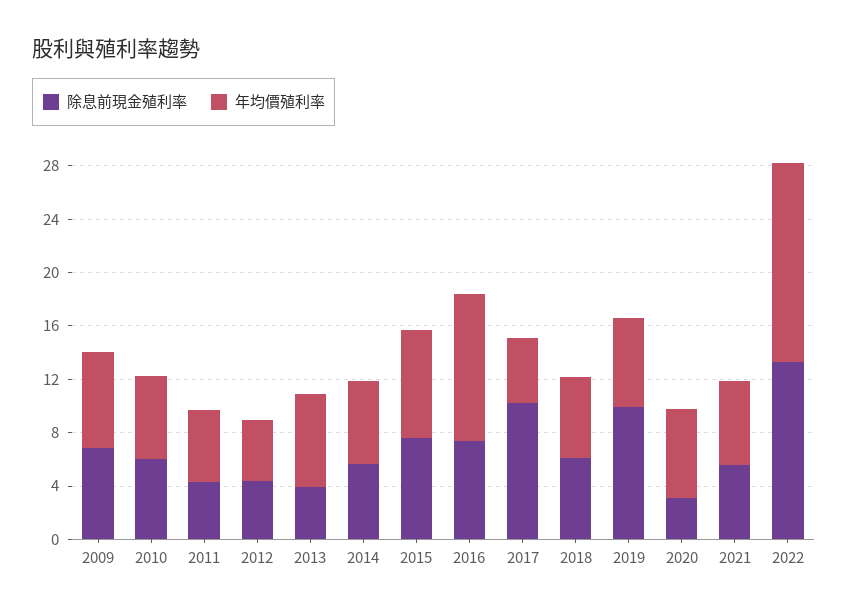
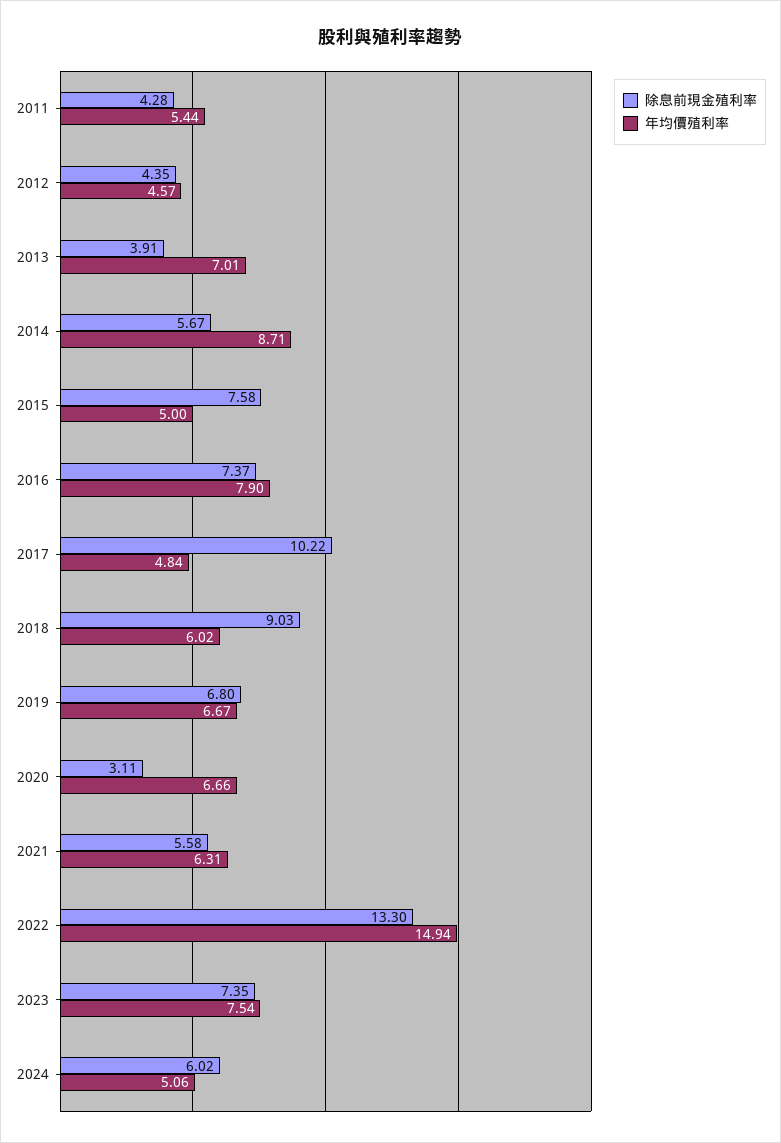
除息前現金殖利率, 2009: 7 -> none
年均價殖利率, 2009: 7 -> none
除息前現金殖利率, 2010: 6 -> none
年均價殖利率, 2010: 6 -> none
年均價殖利率, 2014: 6 -> 8.71
年均價殖利率, 2015: 8 -> 5
年均價殖利率, 2016: 11 -> 7.9
除息前現金殖利率, 2018: 6 -> 9.03
除息前現金殖利率, 2019: 10 -> 6.8
除息前現金殖利率, 2023: none -> 7.35
年均價殖利率, 2023: none -> 7.54
除息前現金殖利率, 2024: none -> 6.02
年均價殖利率, 2024: none -> 5.06

